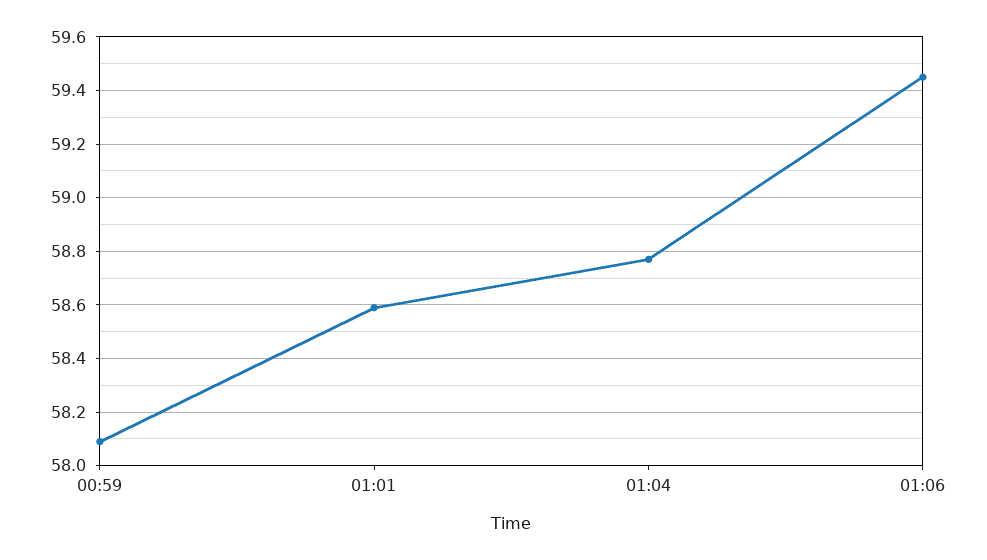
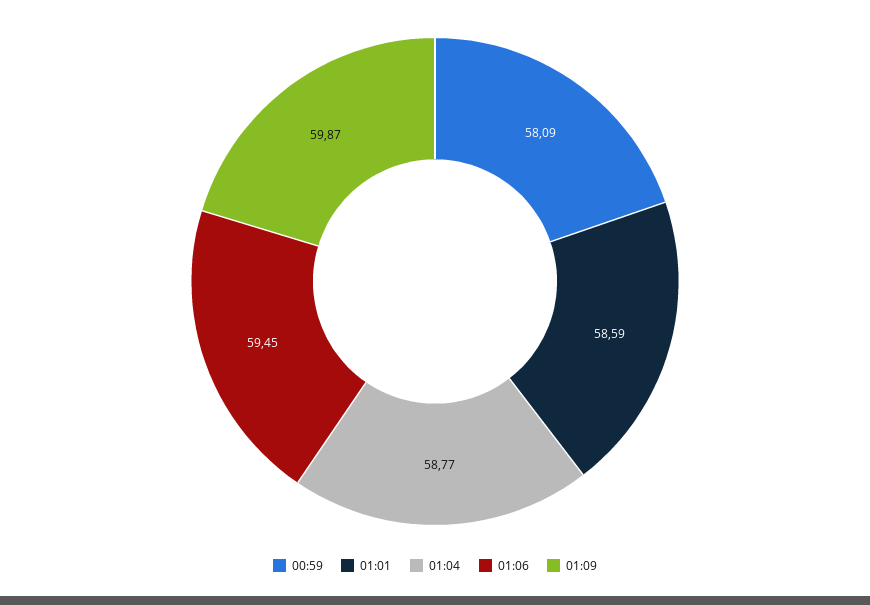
01:09: none -> 59.87

